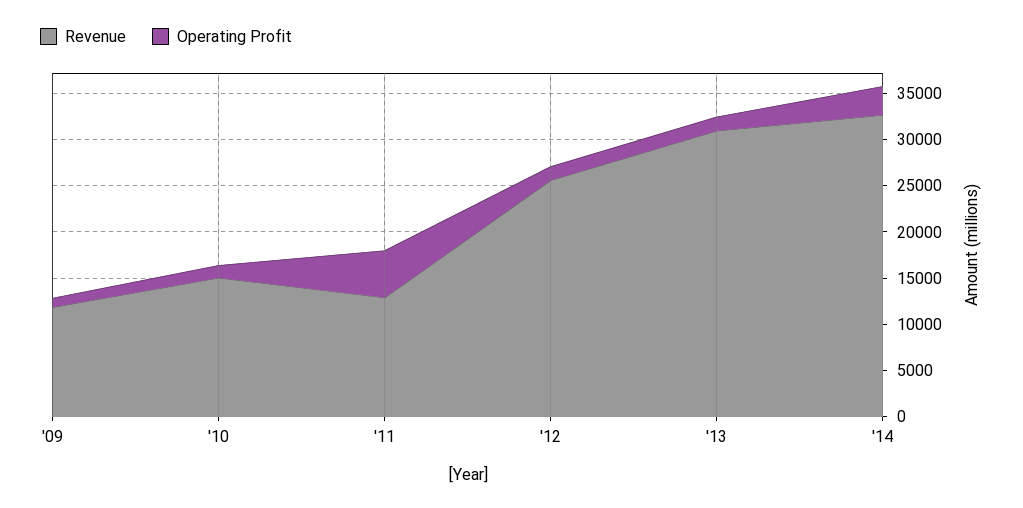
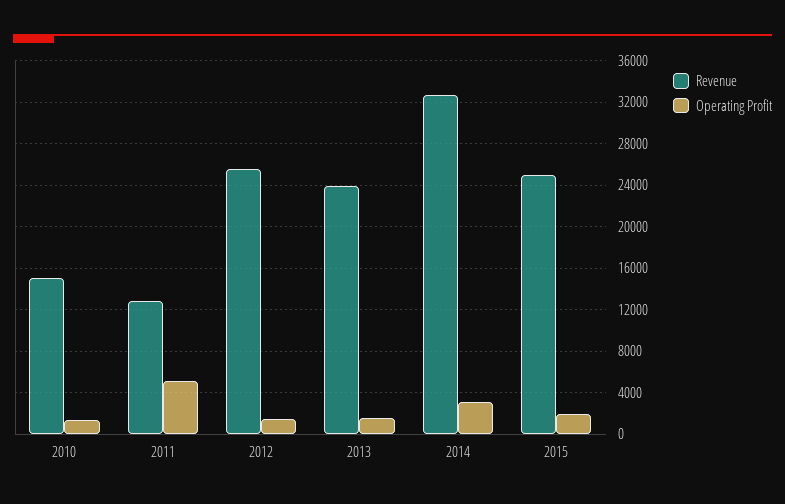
Revenue, '09: 12000 -> none
Operating Profit, '09: 1000 -> none
Revenue, '13: 31000 -> 24000
Revenue, 2015: none -> 25000
Operating Profit, 2015: none -> 2000

